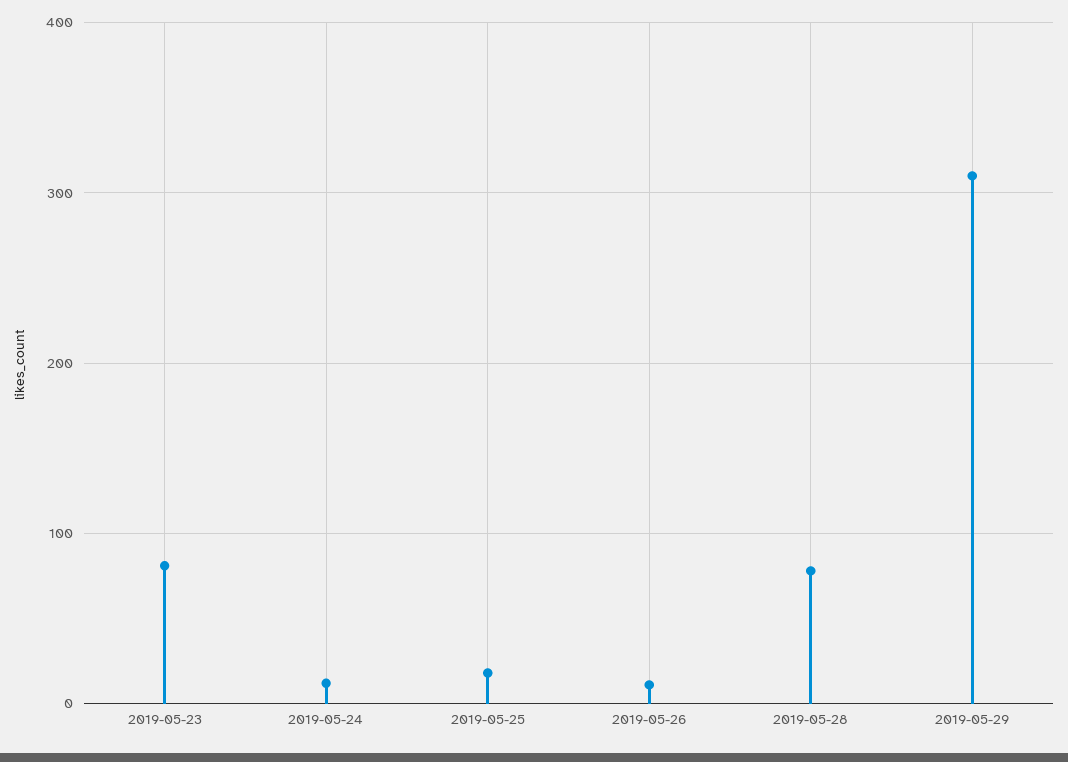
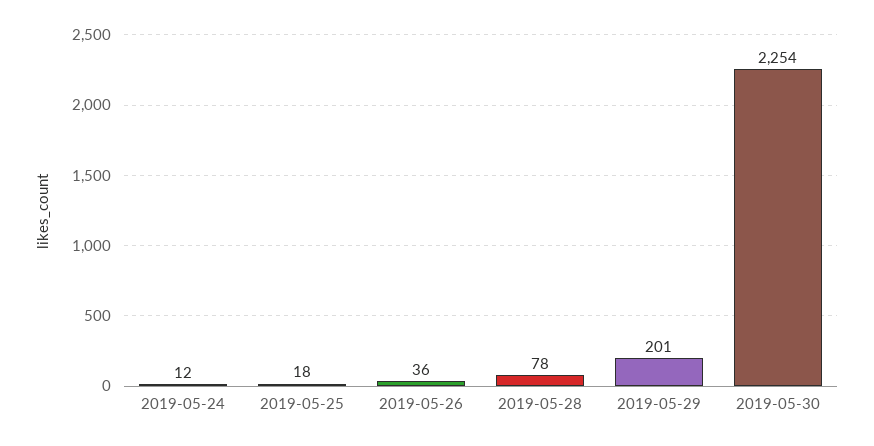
2019-05-23: 80 -> none
2019-05-26: 10 -> 36
2019-05-29: 310 -> 201
2019-05-30: none -> 2254

